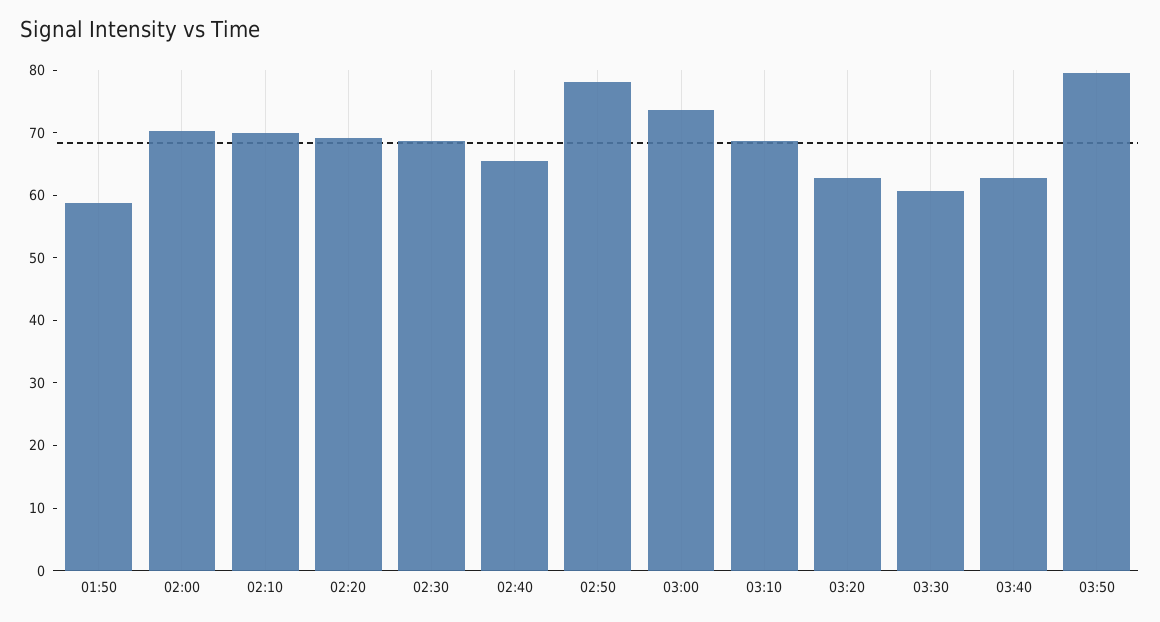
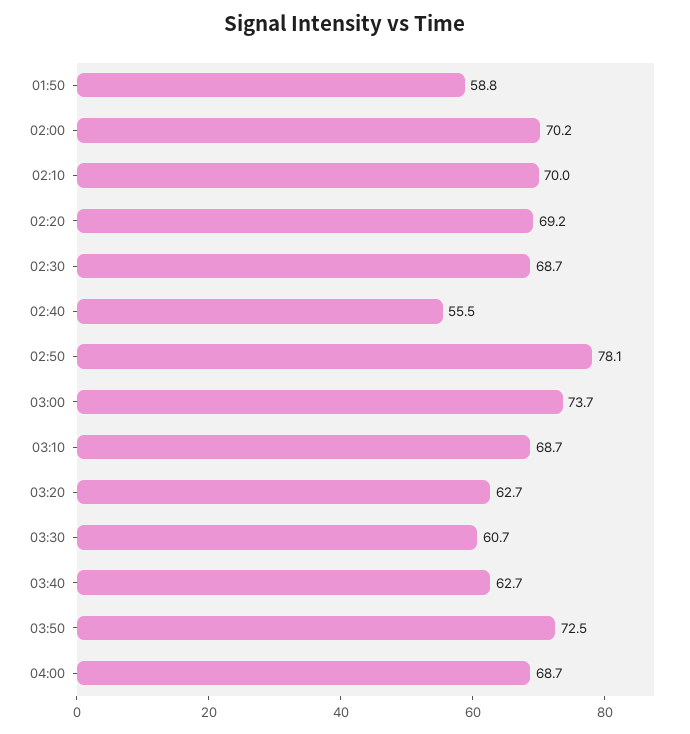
02:40: 66 -> 55.5
03:50: 80 -> 72.5
04:00: none -> 68.7

